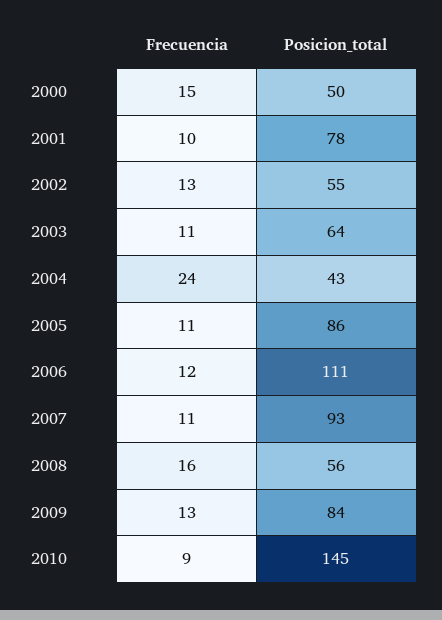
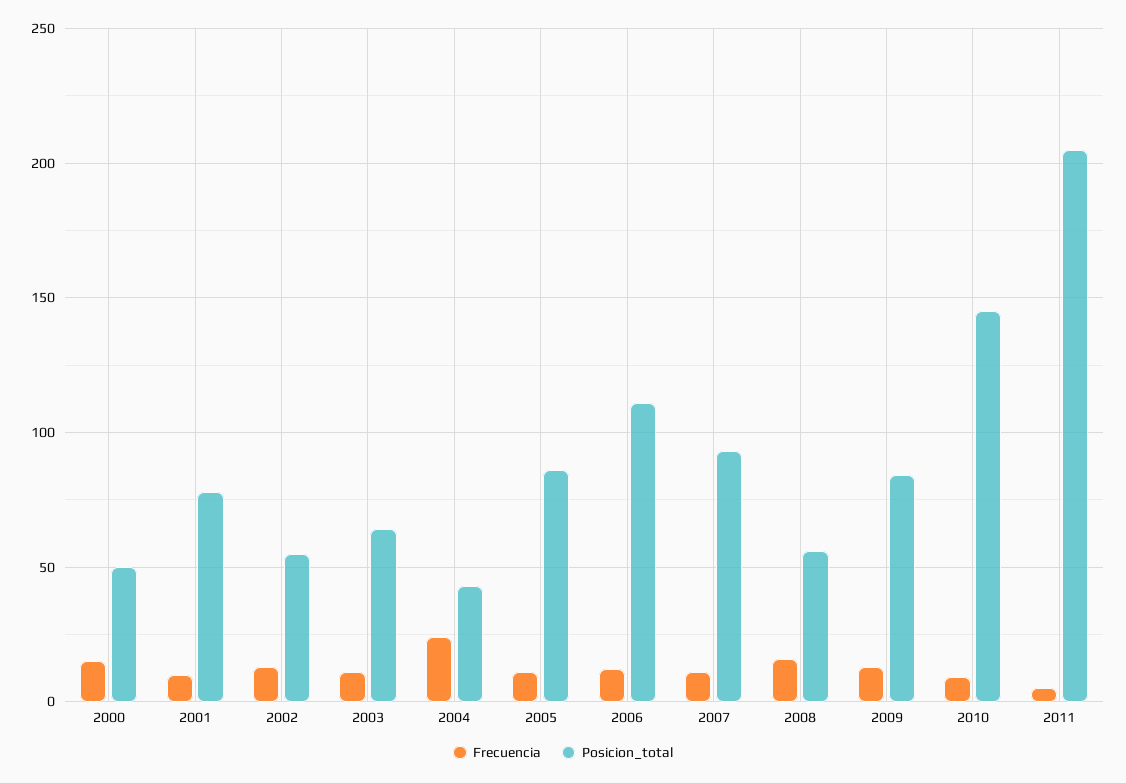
Frecuencia, 2011: none -> 5
Posicion_total, 2011: none -> 205

